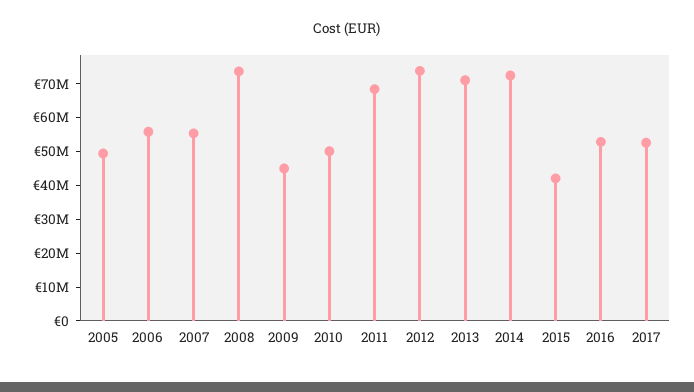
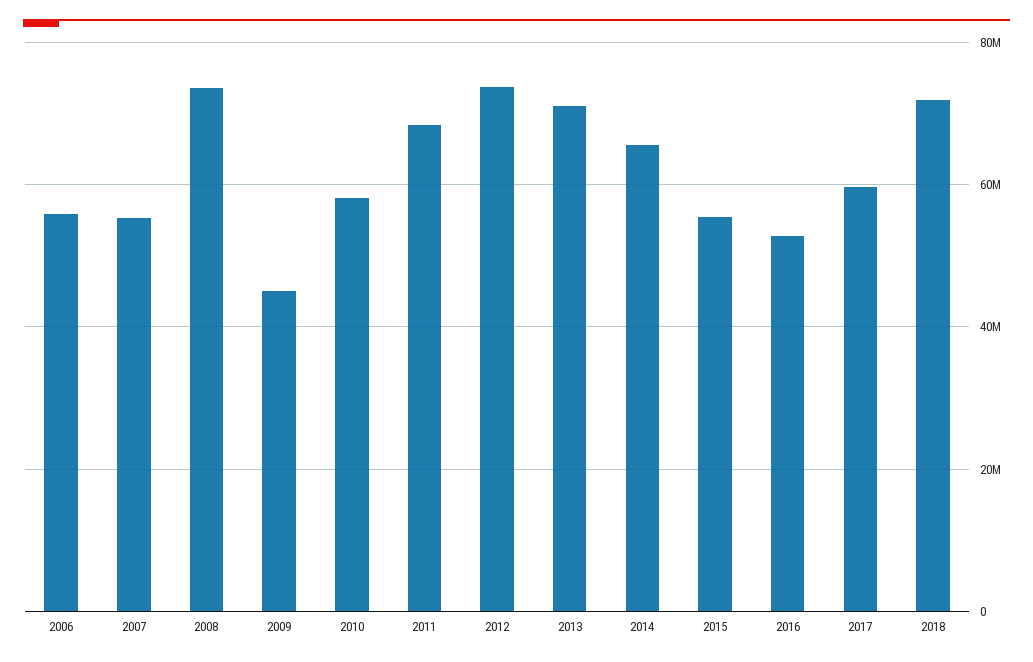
2005: 50000000 -> none
2010: 50000000 -> 58000000
2014: 72500000 -> 66000000
2015: 42500000 -> 56000000
2017: 52500000 -> 60000000
2018: none -> 72000000

